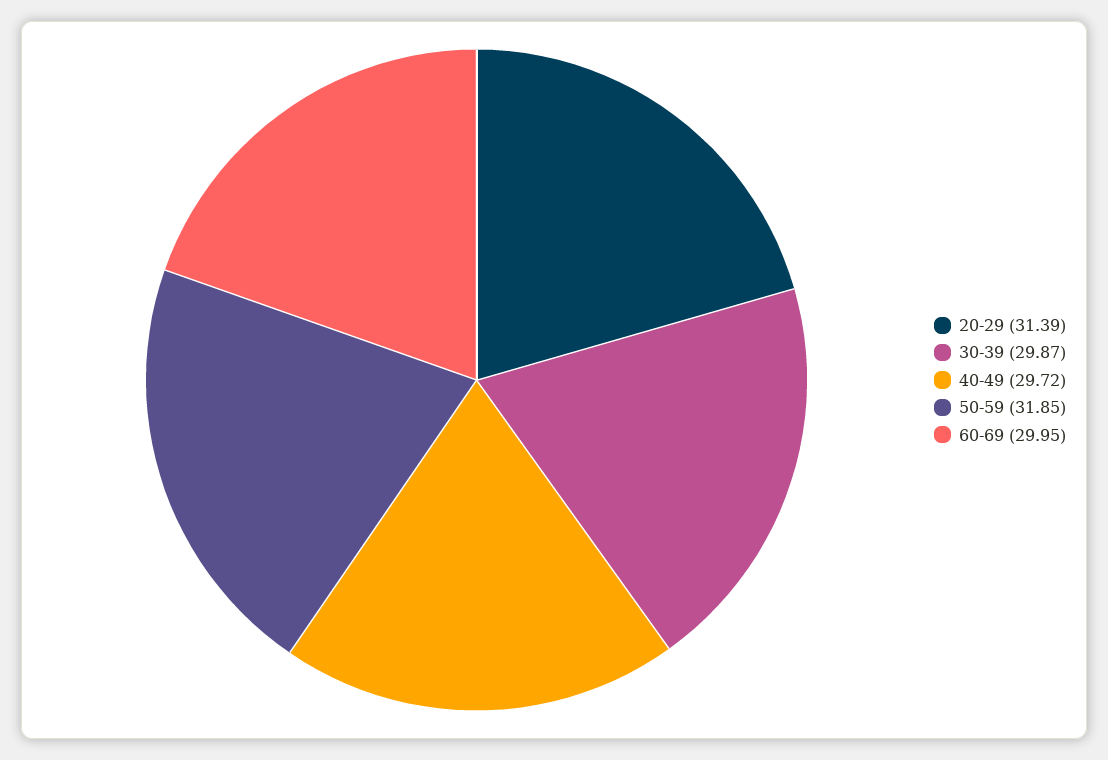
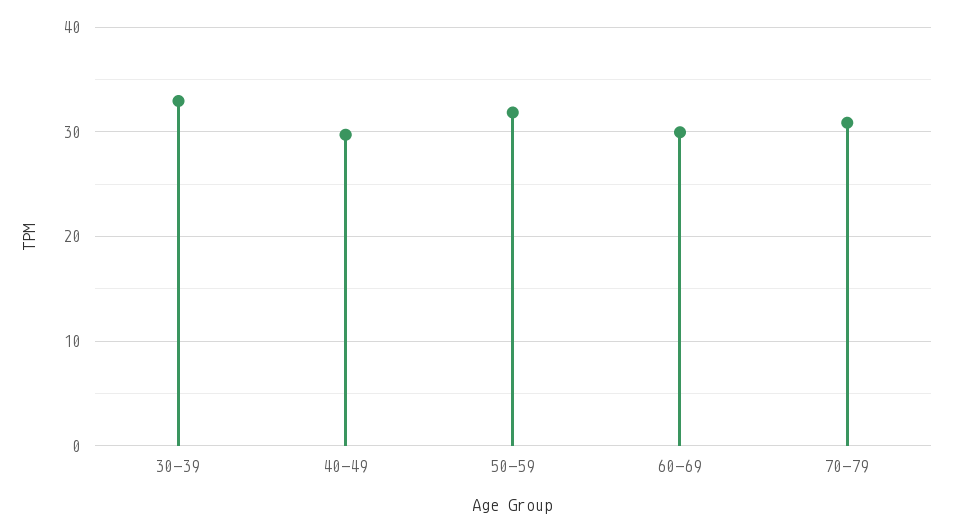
20-29: 31.39 -> none
30-39: 29.87 -> 33
70-79: none -> 31

